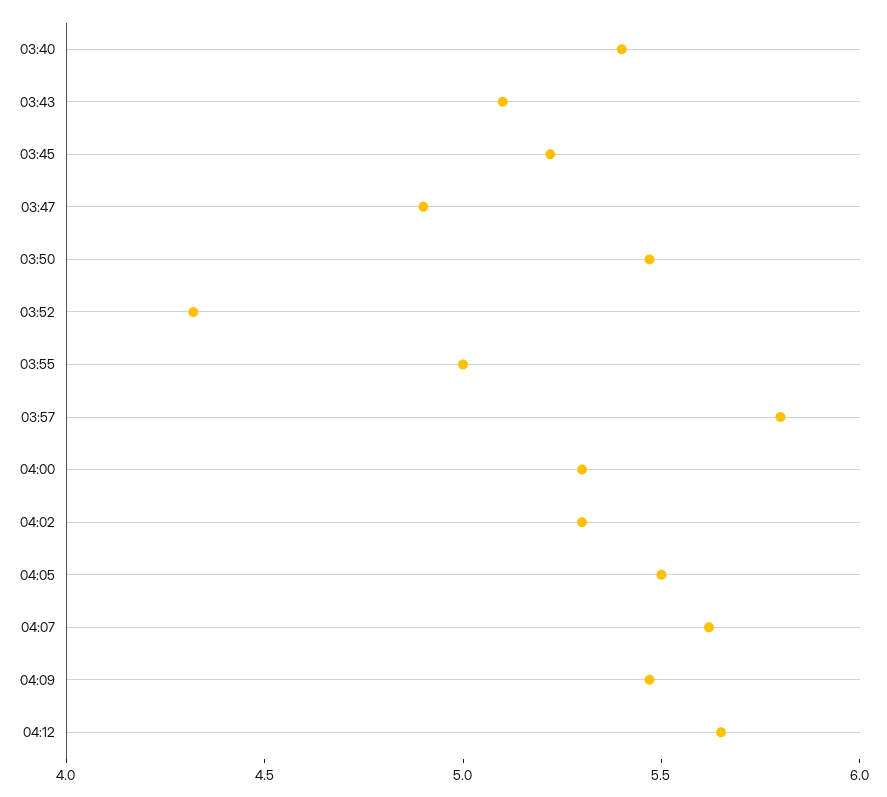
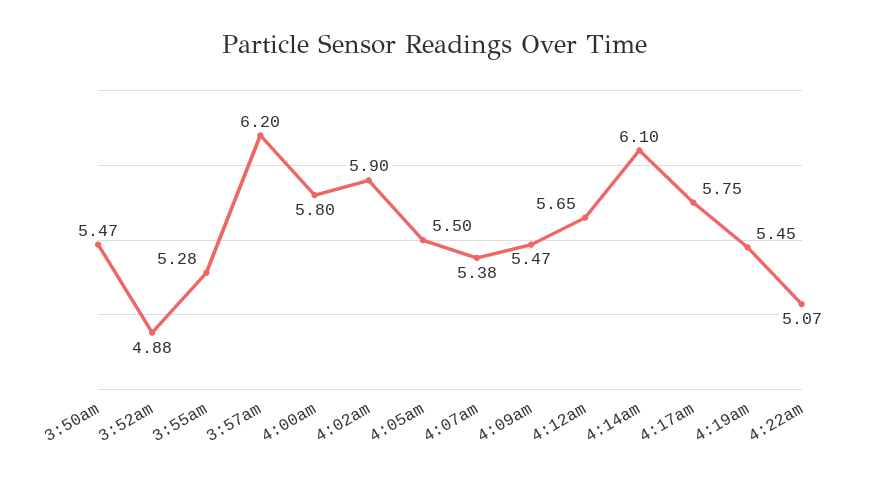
03:40: 5.4 -> none
03:43: 5.1 -> none
03:45: 5.2 -> none
03:47: 4.9 -> none
03:52: 4.3 -> 4.88
03:55: 5 -> 5.28
03:57: 5.8 -> 6.2
04:00: 5.3 -> 5.8
04:02: 5.3 -> 5.9
04:07: 5.6 -> 5.38
4:14am: none -> 6.1
4:17am: none -> 5.75
4:19am: none -> 5.45
4:22am: none -> 5.07

